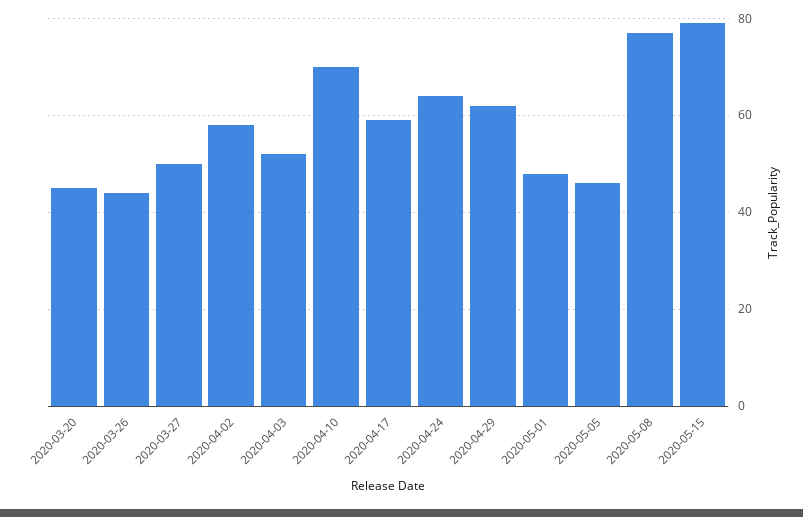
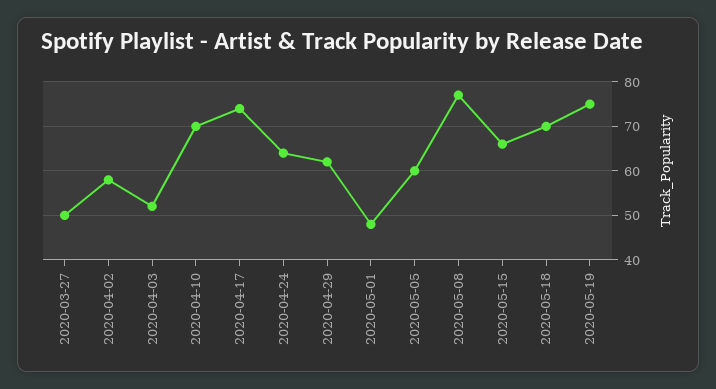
2020-03-20: 45 -> none
2020-03-26: 45 -> none
2020-04-17: 60 -> 75
2020-05-05: 45 -> 60
2020-05-15: 80 -> 65
2020-05-18: none -> 70
2020-05-19: none -> 75

